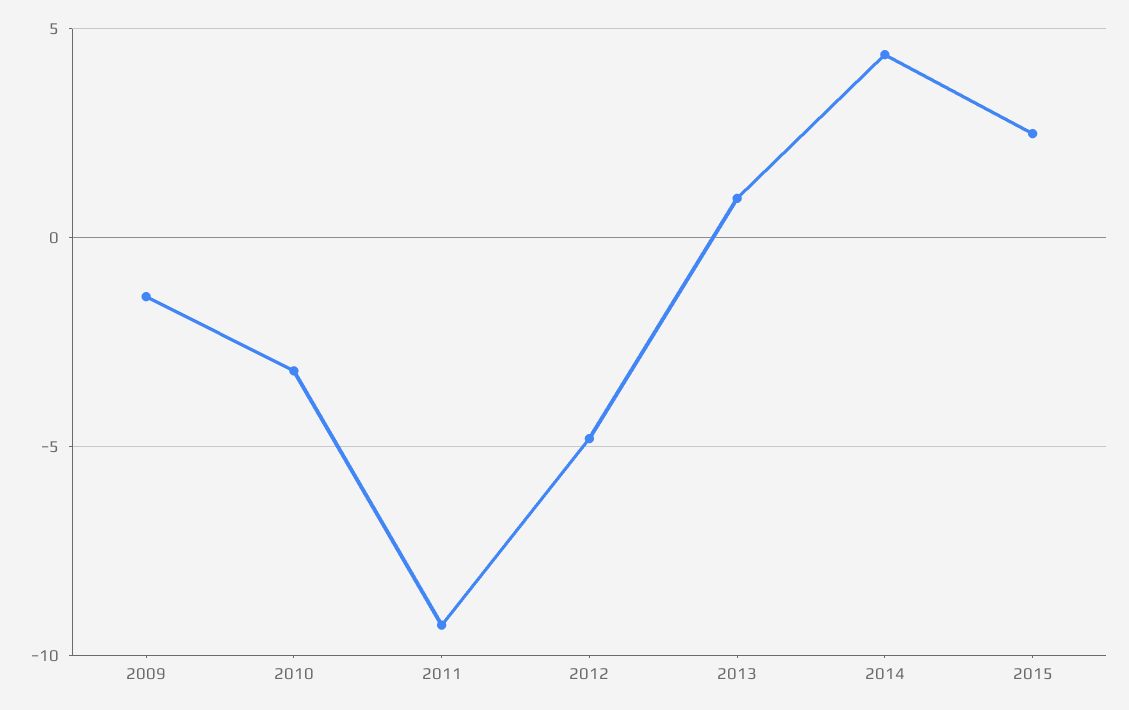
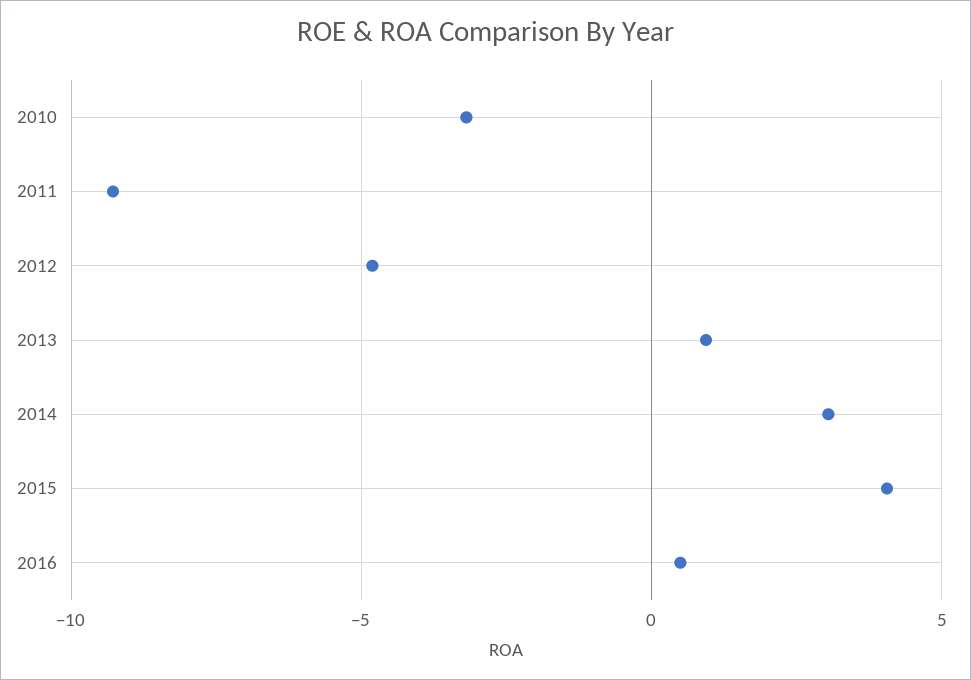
2009: -1.5 -> none
2014: 4.5 -> 3
2015: 2.5 -> 4
2016: none -> 0.5

